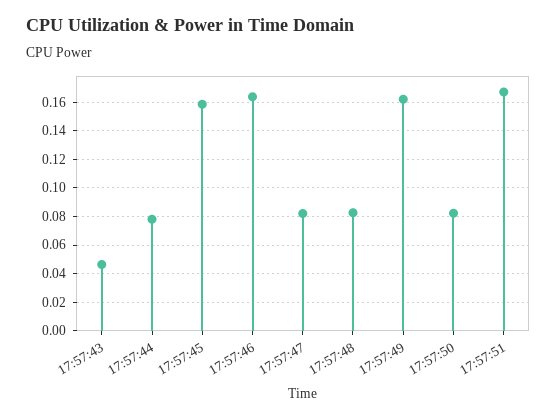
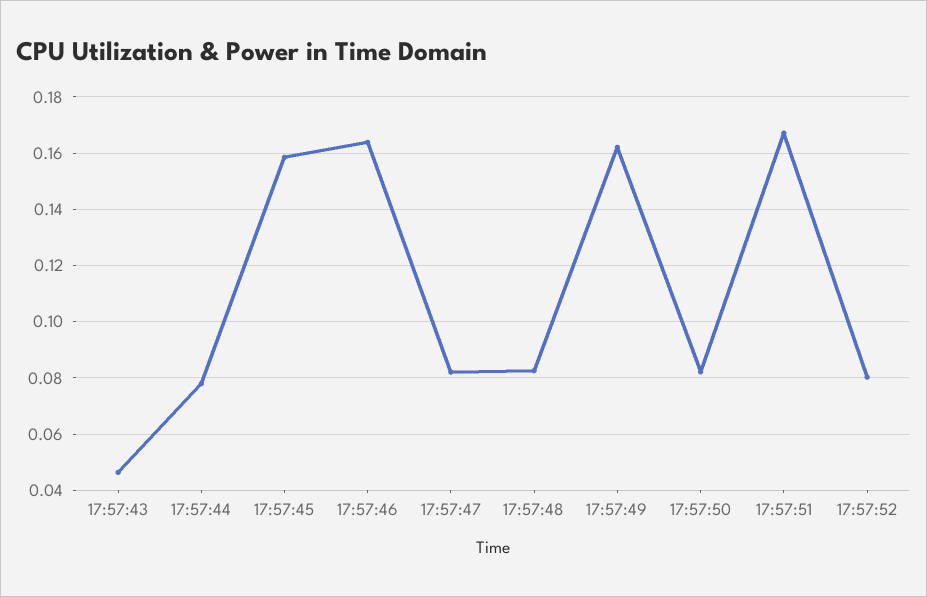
17:57:52: none -> 0.08

